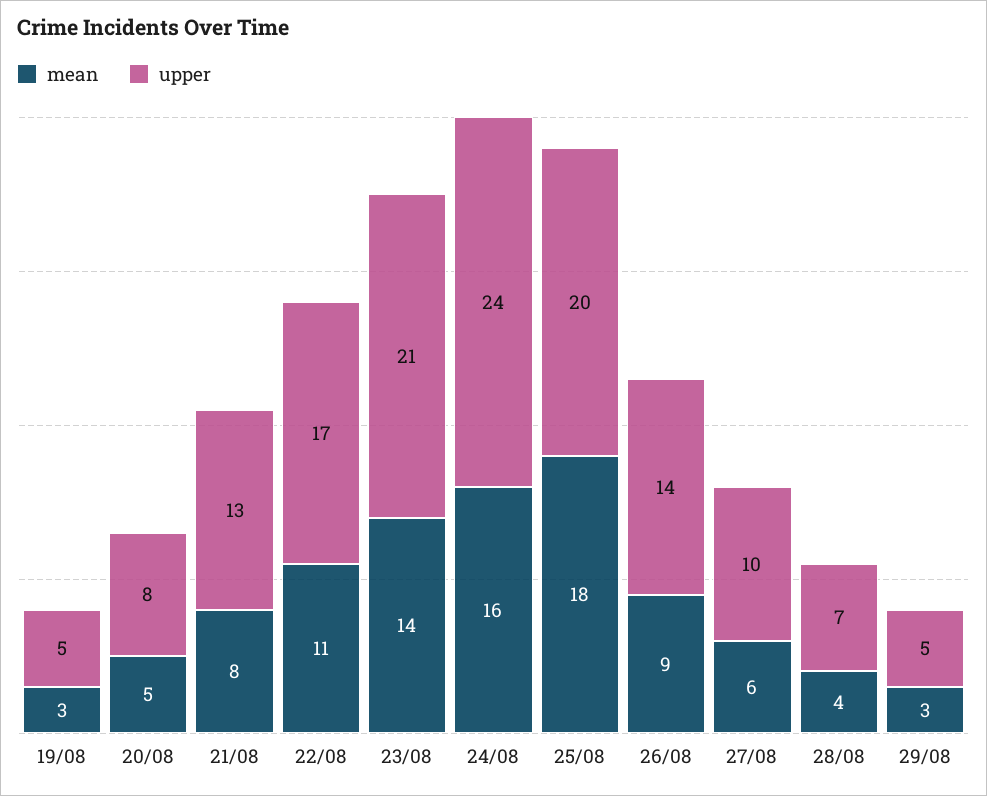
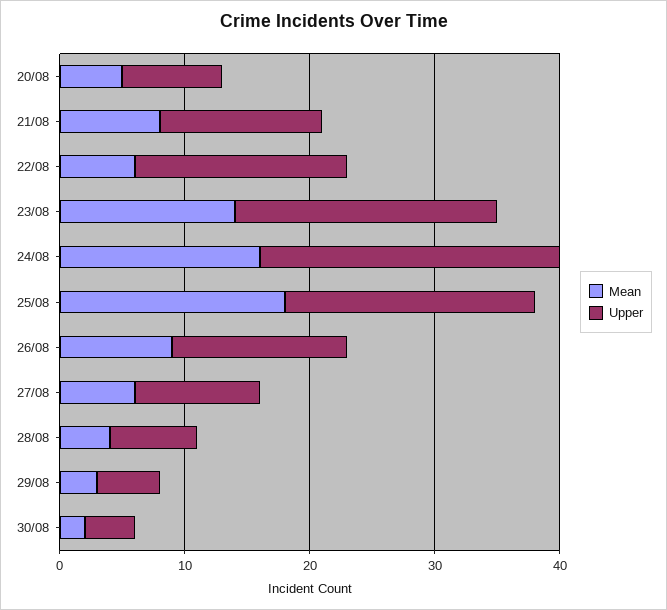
mean, 19/08: 3 -> none
upper, 19/08: 5 -> none
mean, 22/08: 11 -> 6
mean, 30/08: none -> 2
upper, 30/08: none -> 4

